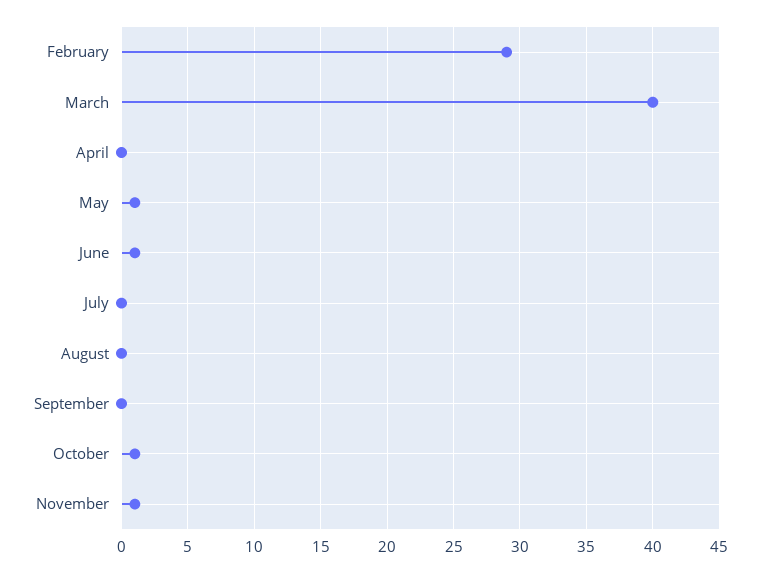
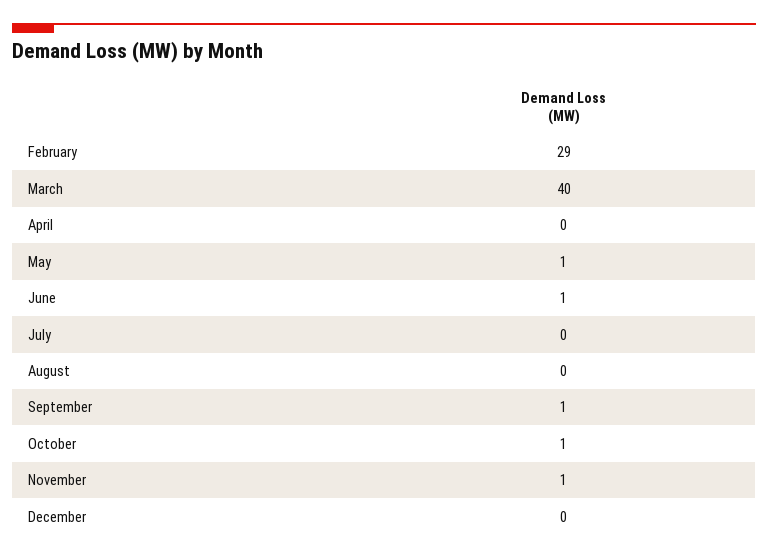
September: 0 -> 1
December: none -> 0

